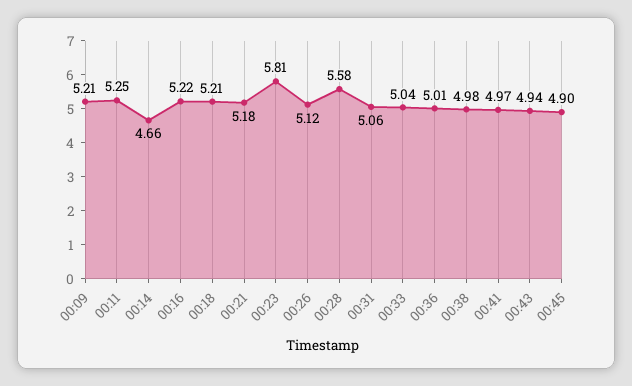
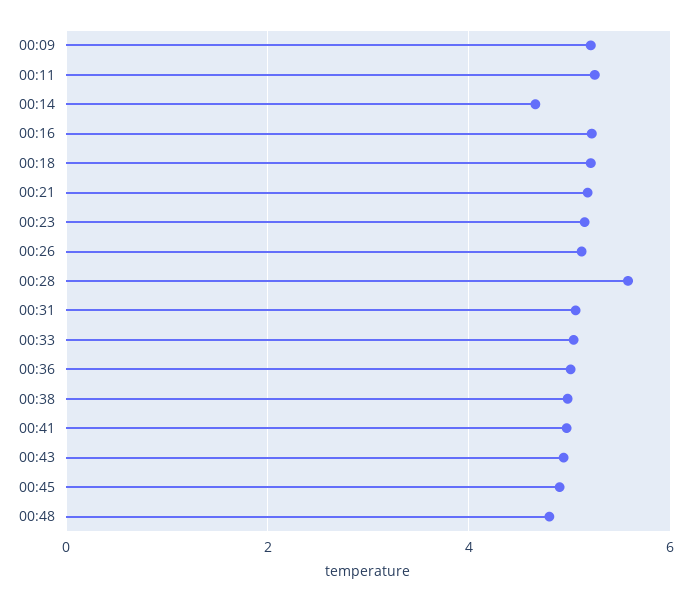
00:23: 5.81 -> 5.2
00:48: none -> 4.8

